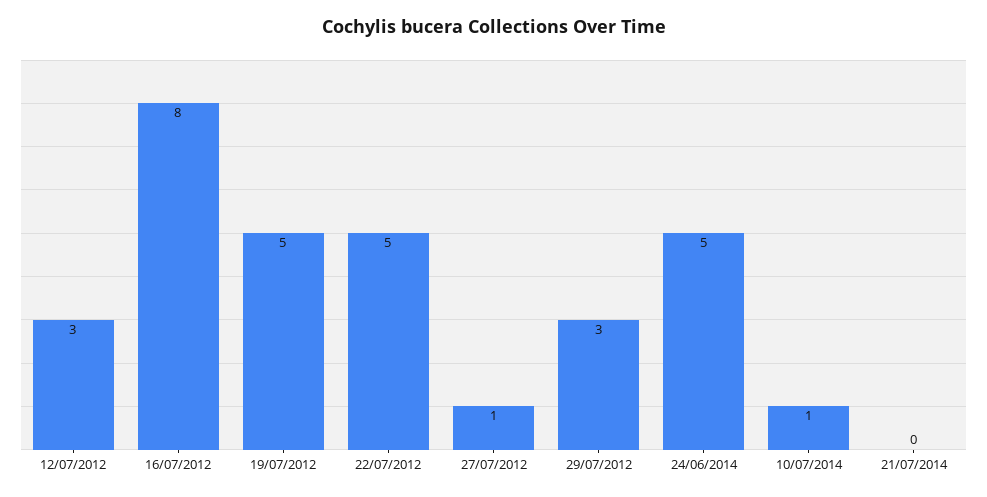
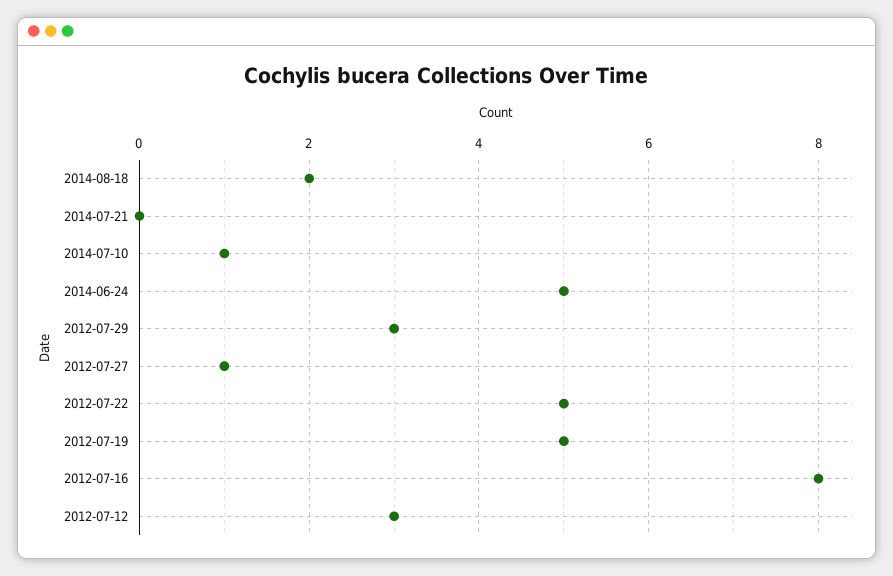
2014-08-18: none -> 2

